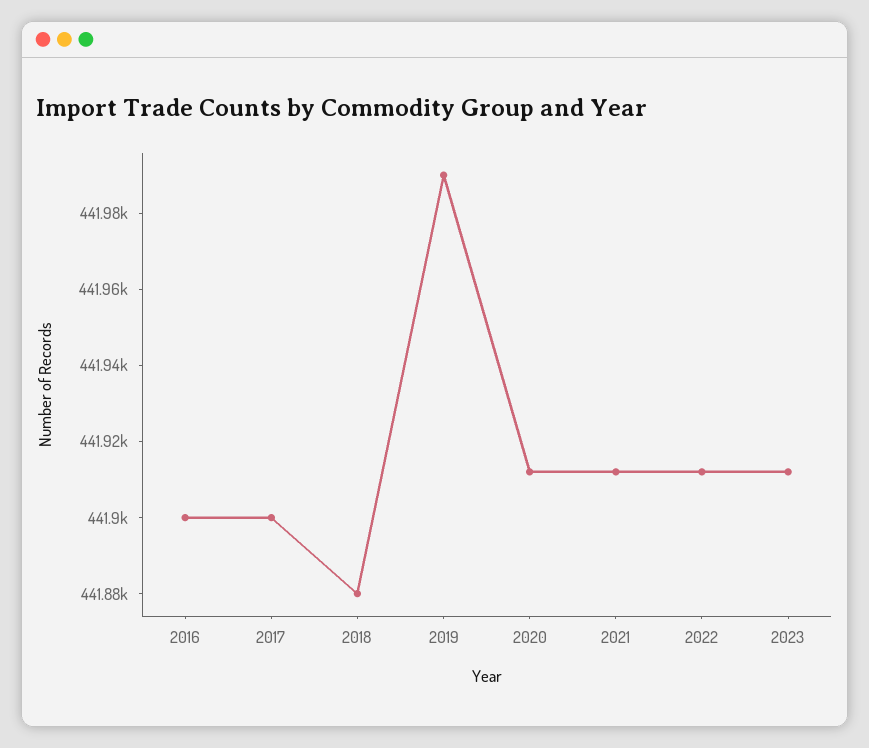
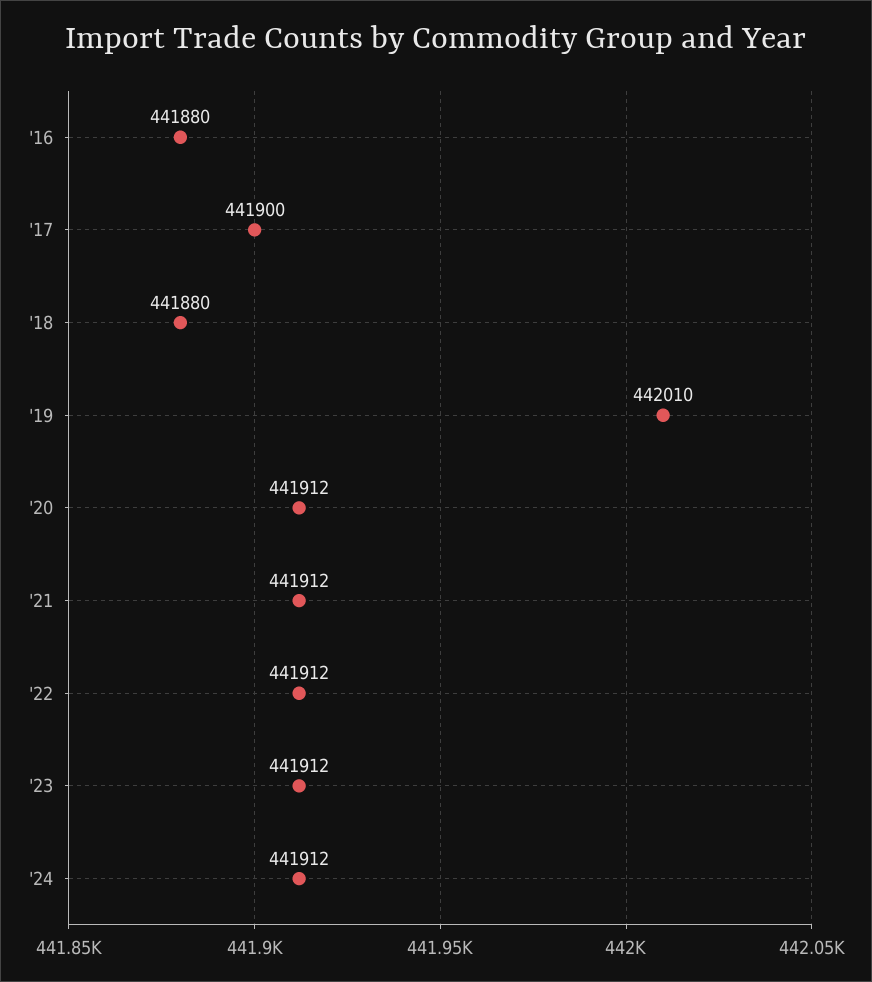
2016: 441900 -> 441880
2019: 441990 -> 442010
'24: none -> 441912

